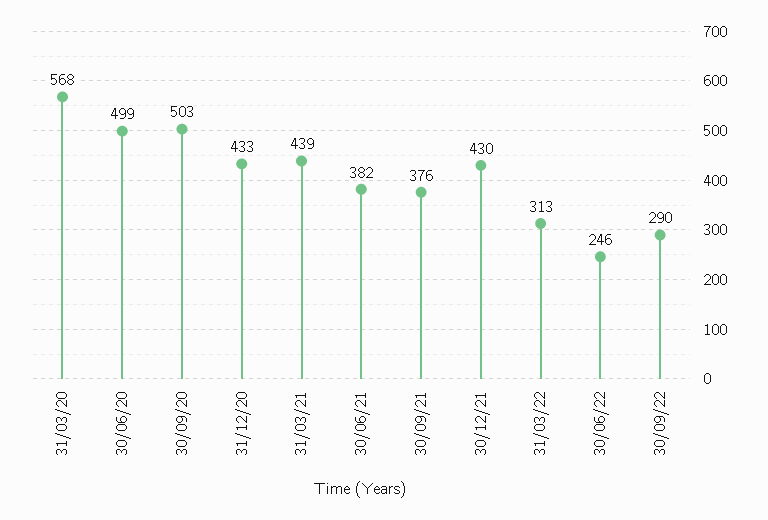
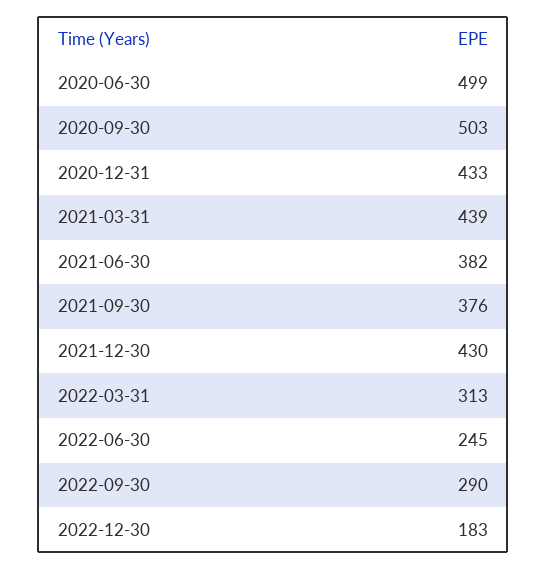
31/03/20: 568 -> none
30/06/22: 246 -> 245
2022-12-30: none -> 183

